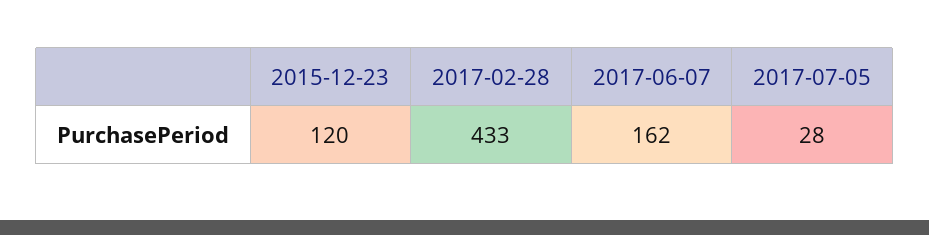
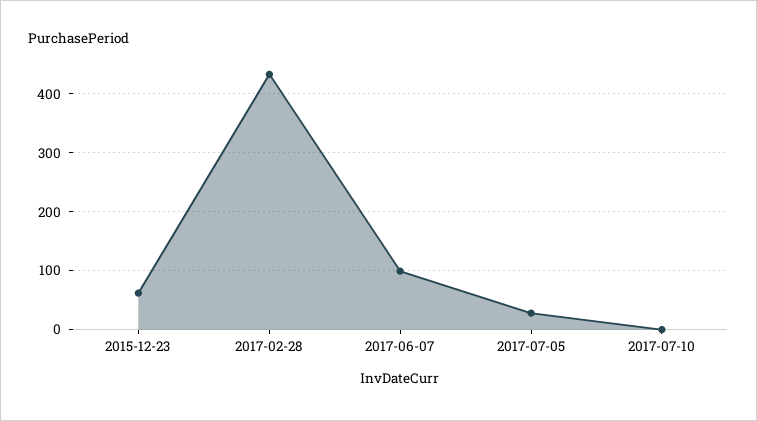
2015-12-23: 120 -> 60
2017-06-07: 162 -> 100
2017-07-10: none -> 0

